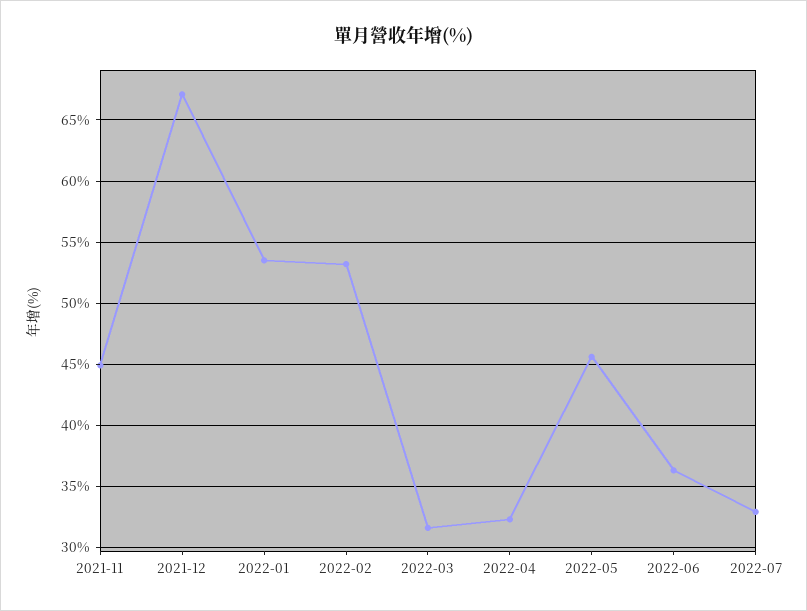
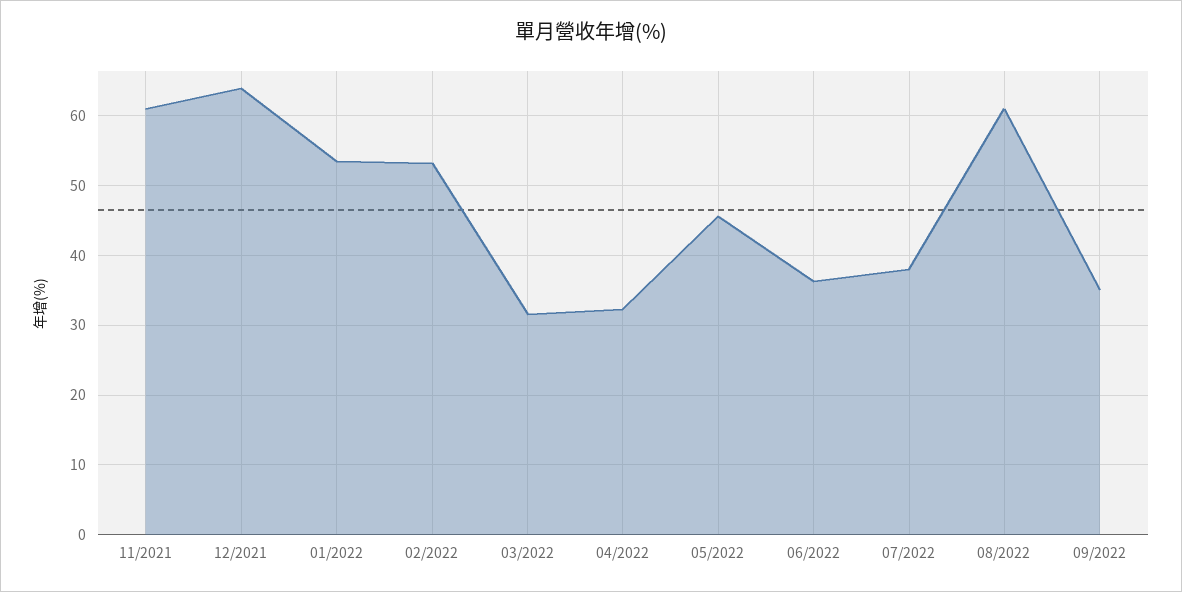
2021-11: 45 -> 61
2021-12: 67 -> 64
2022-07: 33 -> 38
08/2022: none -> 61
09/2022: none -> 35

